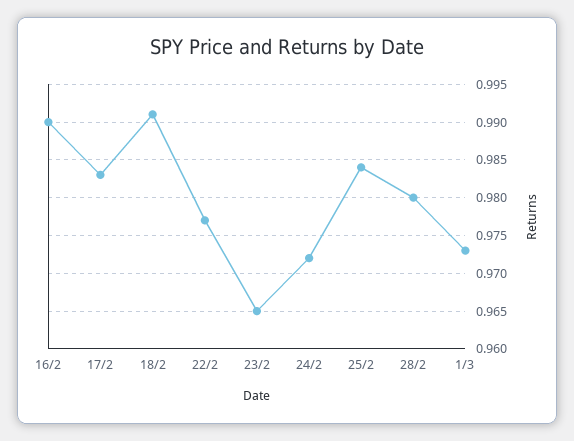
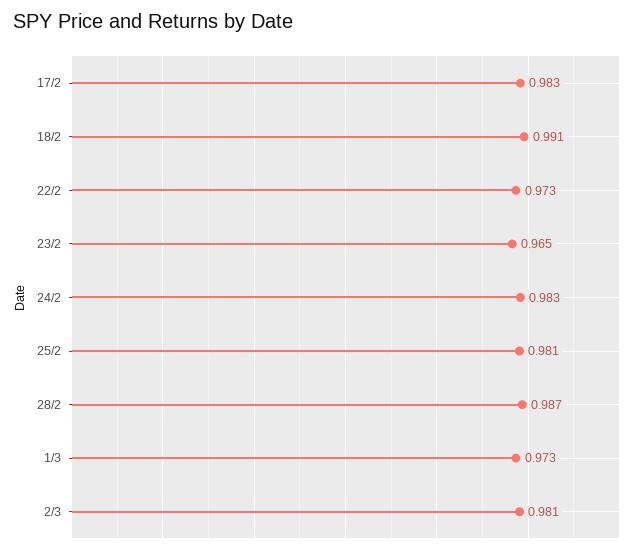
16/2: 0.99 -> none
22/2: 0.977 -> 0.973
24/2: 0.972 -> 0.983
25/2: 0.984 -> 0.981
28/2: 0.98 -> 0.987
2/3: none -> 0.981

